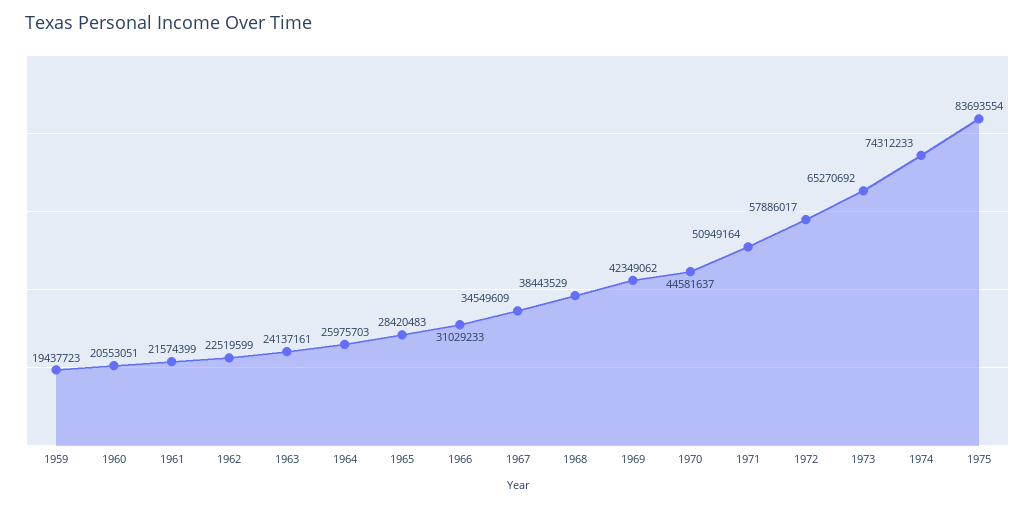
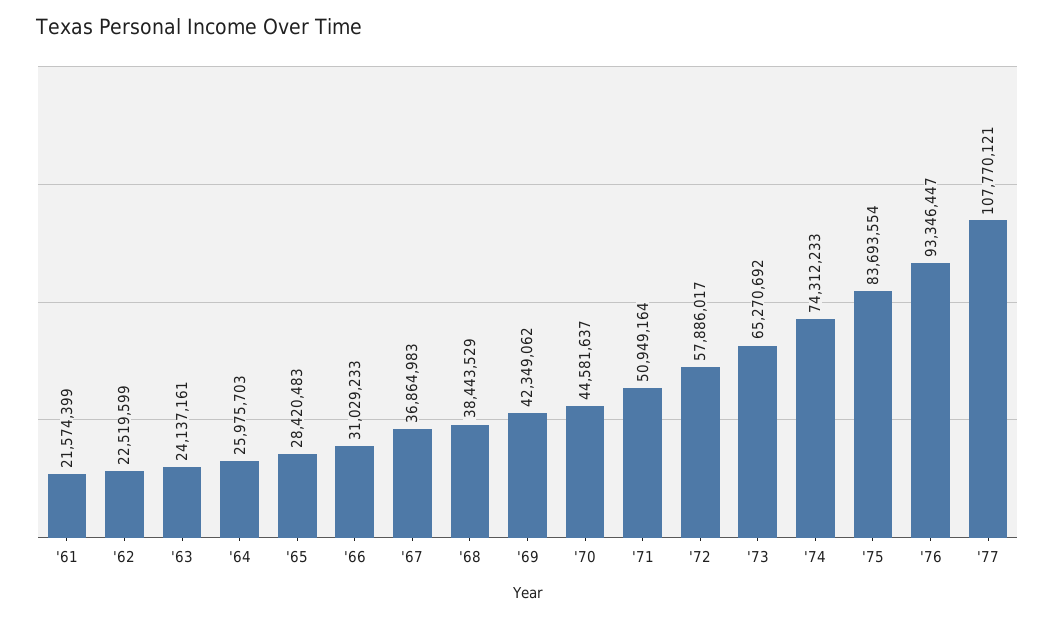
1959: 19437723 -> none
1960: 20553051 -> none
1967: 34549609 -> 36864983
'76: none -> 93346447
'77: none -> 107770121

